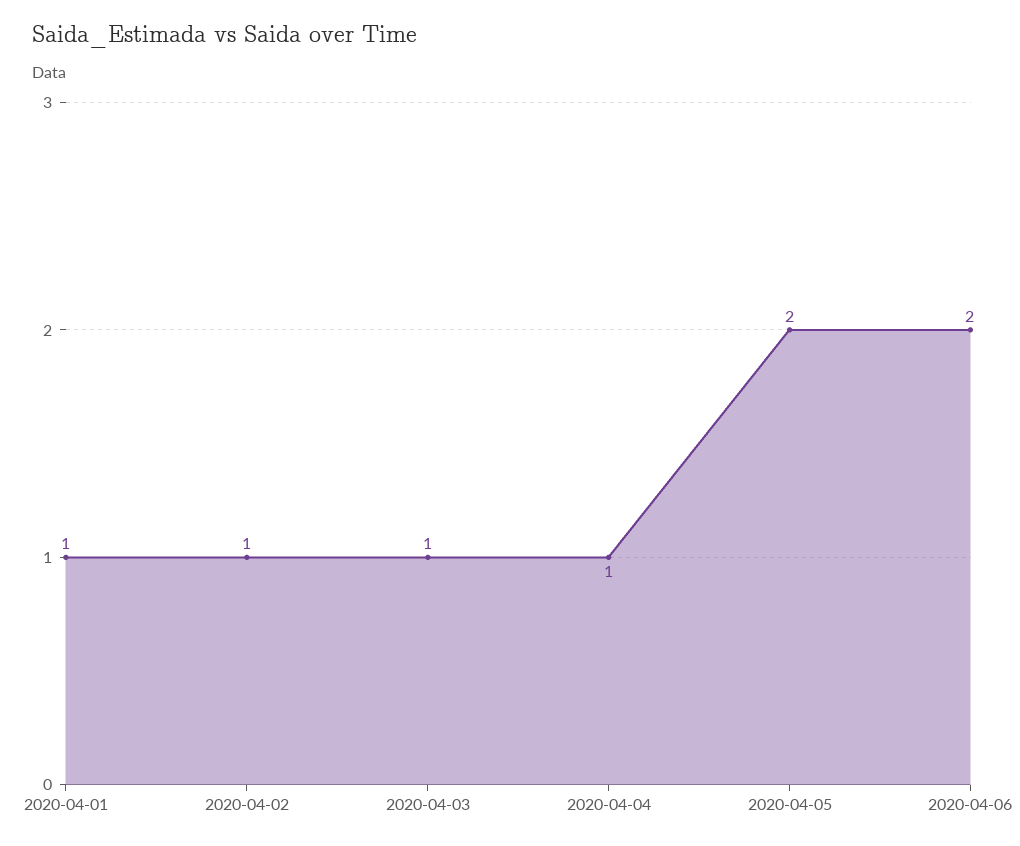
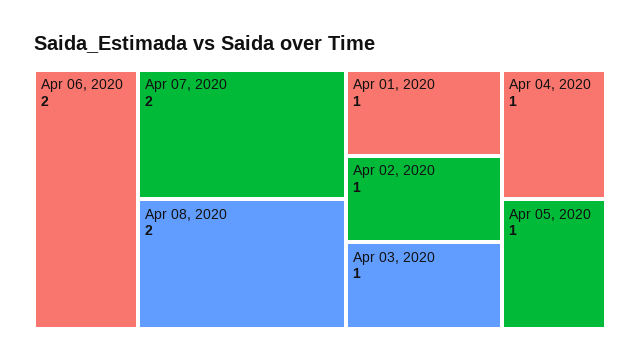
2020-04-05: 2 -> 1
Apr 07, 2020: none -> 2
Apr 08, 2020: none -> 2

